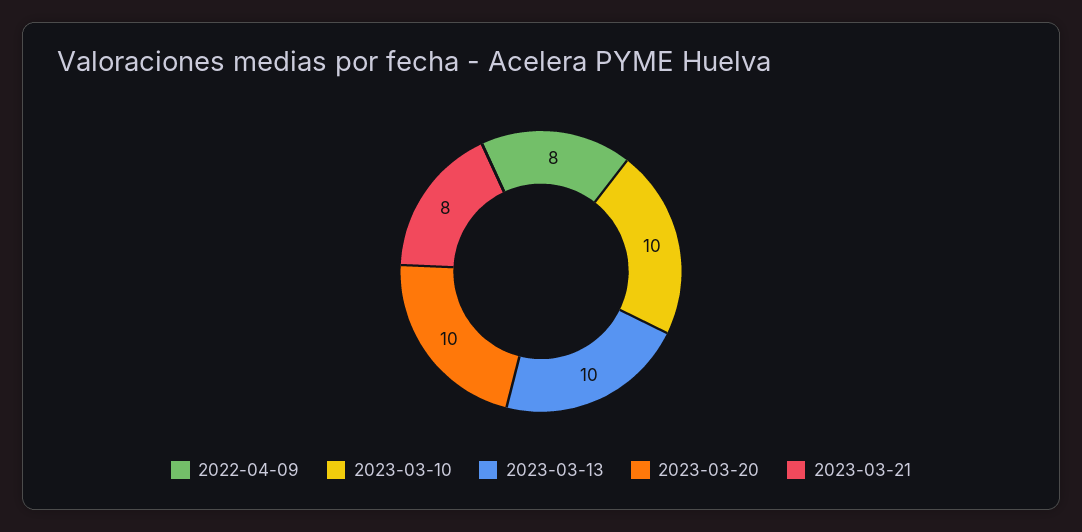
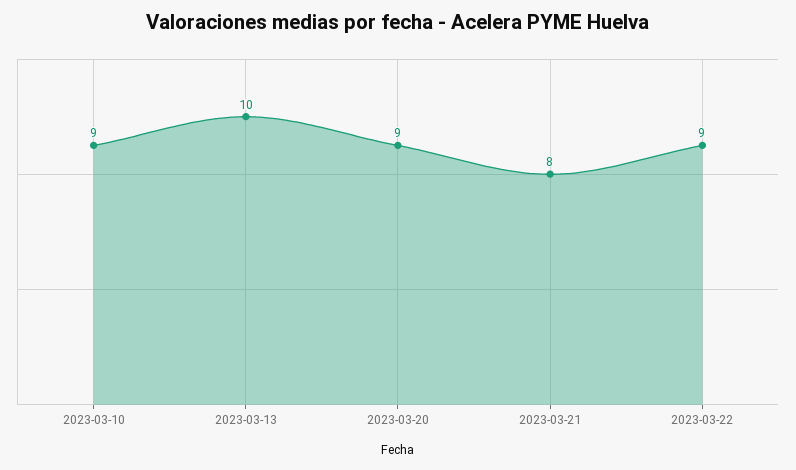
2022-04-09: 8 -> none
2023-03-10: 10 -> 9
2023-03-20: 10 -> 9
2023-03-22: none -> 9

